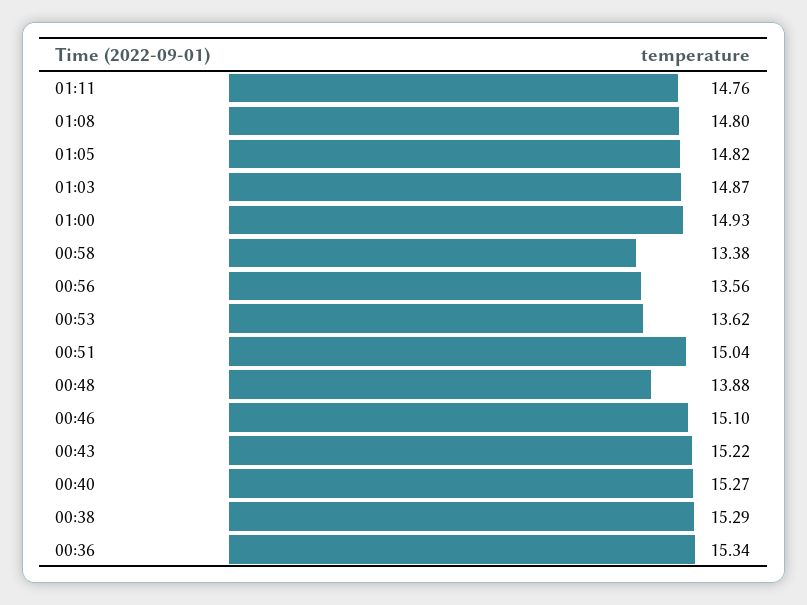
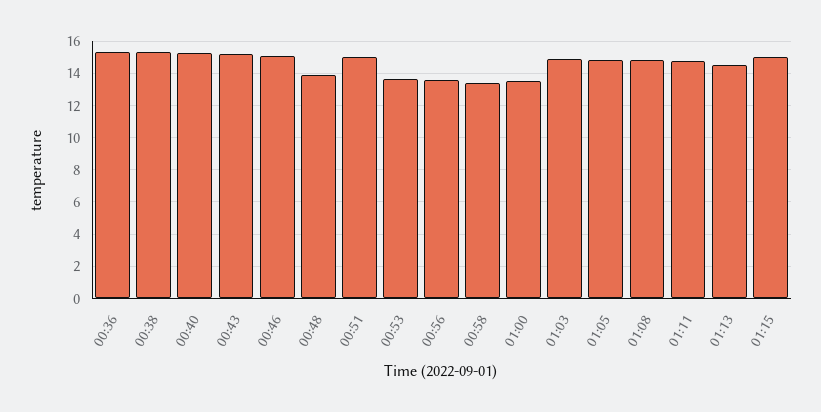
01:00: 14.93 -> 13.5
01:13: none -> 14.5
01:15: none -> 15

